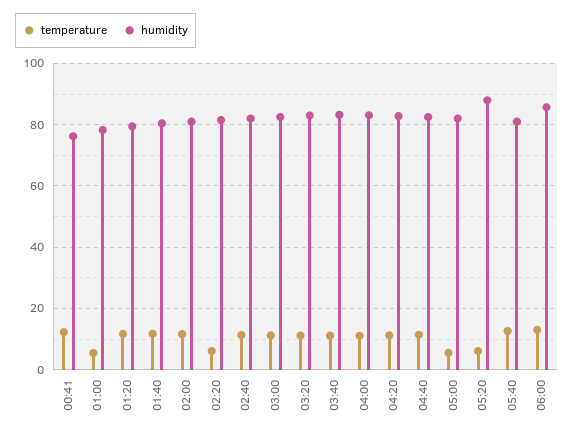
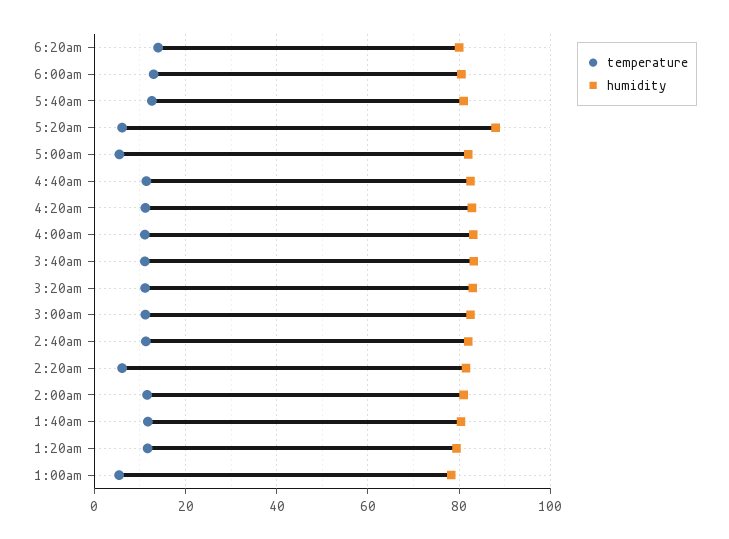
temperature, 00:41: 12 -> none
humidity, 00:41: 76 -> none
humidity, 06:00: 86 -> 80
temperature, 6:20am: none -> 14
humidity, 6:20am: none -> 80

